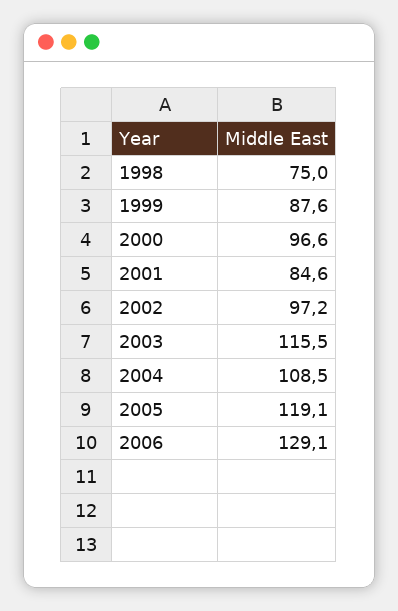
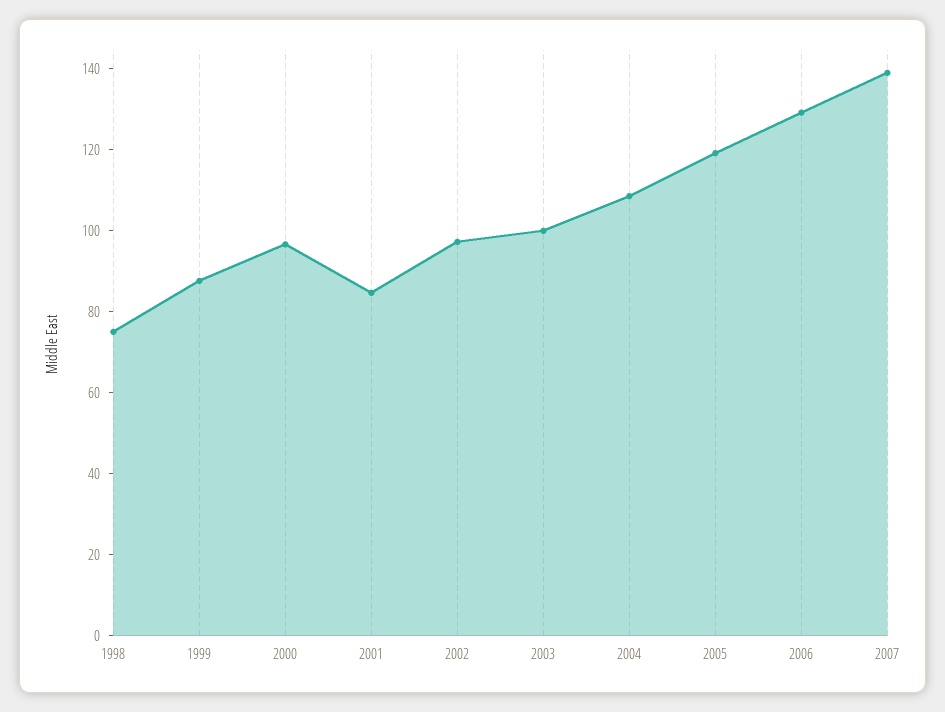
2003: 115.5 -> 100
2007: none -> 140

